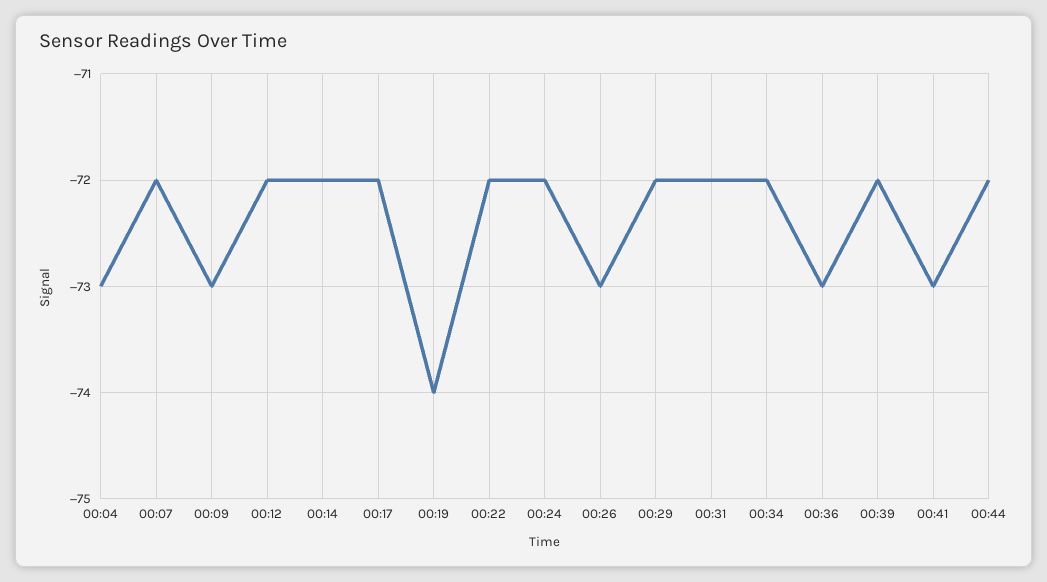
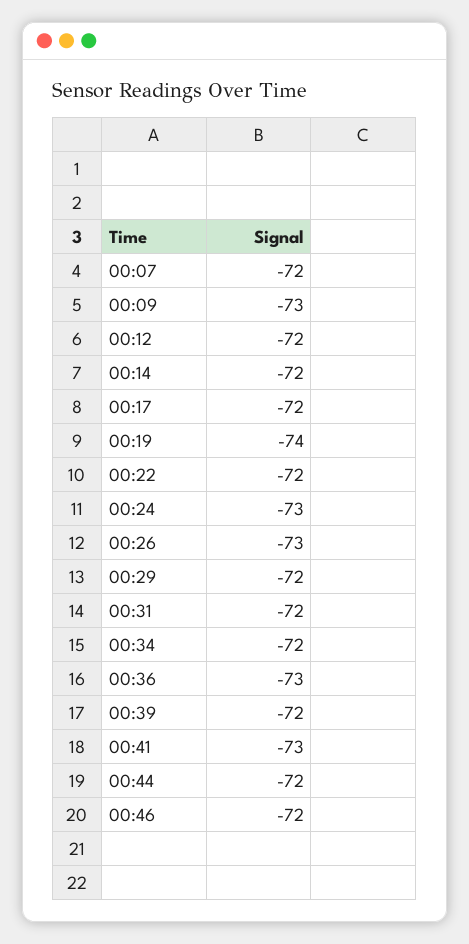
00:04: -73 -> none
00:24: -72 -> -73
00:46: none -> -72

